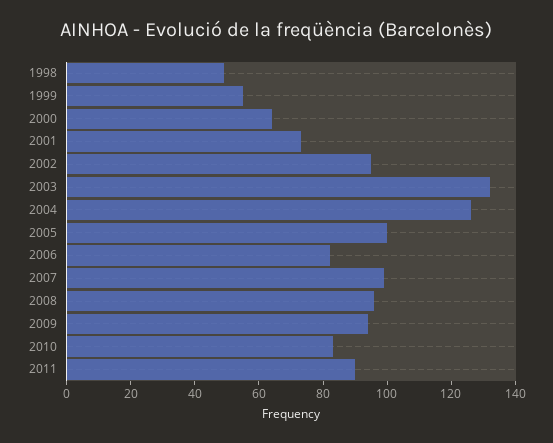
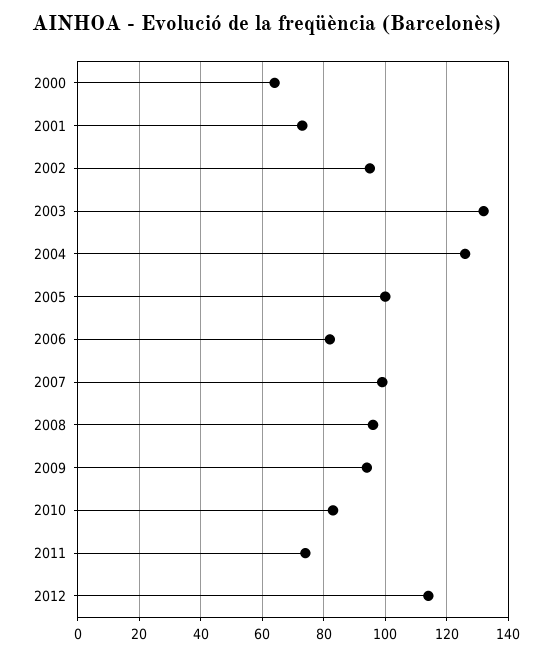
1998: 50 -> none
1999: 55 -> none
2011: 90 -> 75
2012: none -> 115

